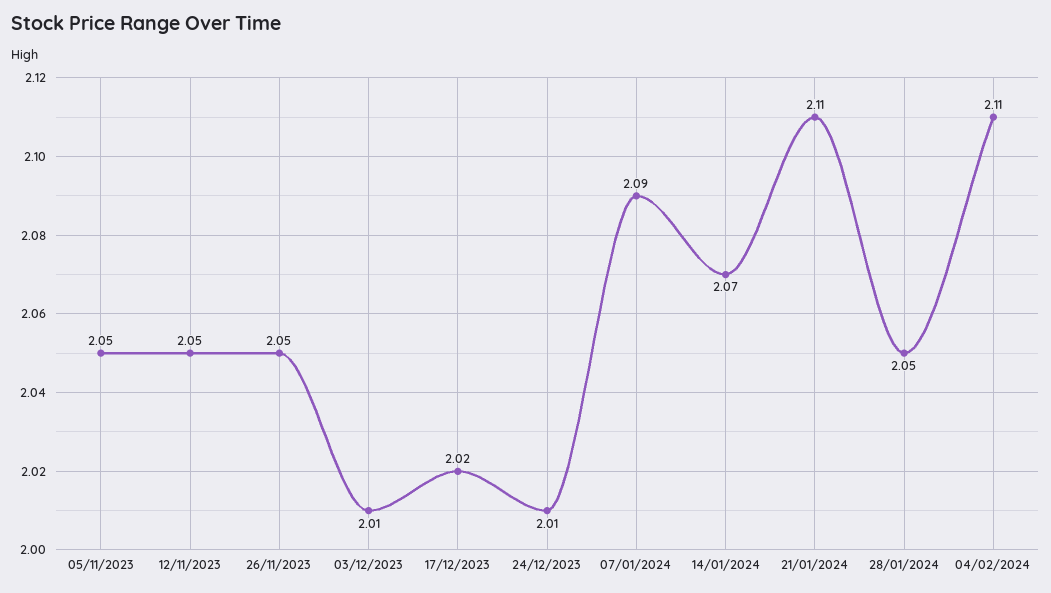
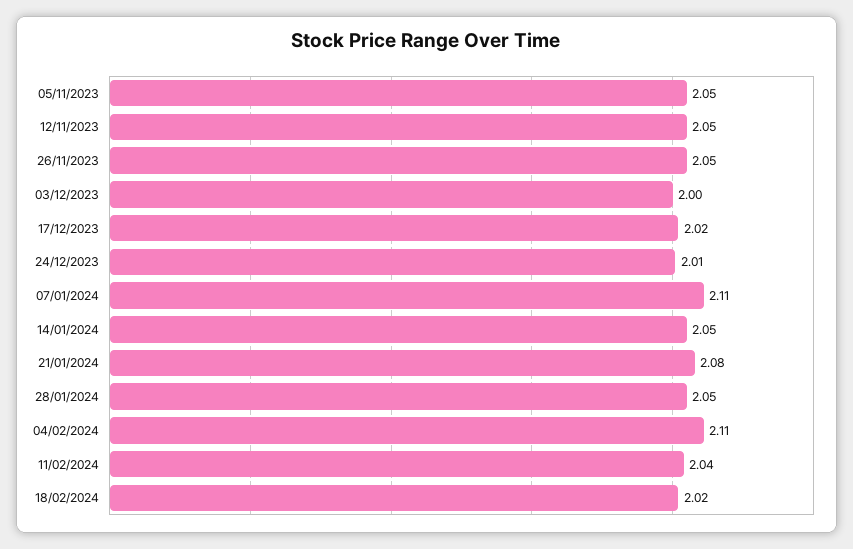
03/12/2023: 2.01 -> 2
07/01/2024: 2.09 -> 2.11
14/01/2024: 2.07 -> 2.05
21/01/2024: 2.11 -> 2.08
11/02/2024: none -> 2.04
18/02/2024: none -> 2.02

